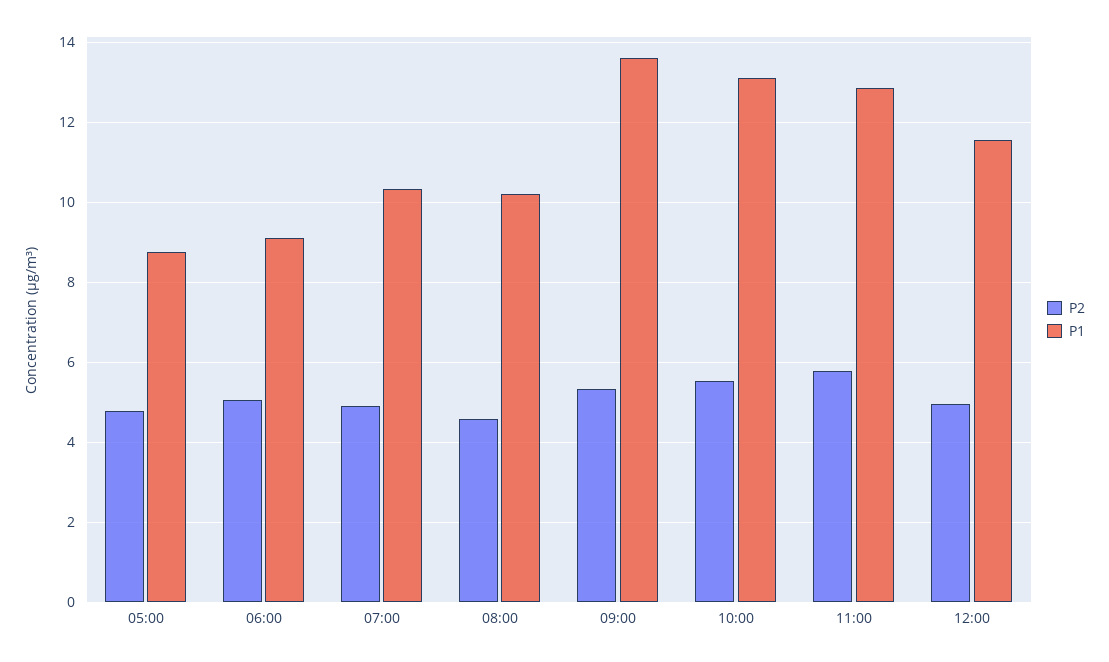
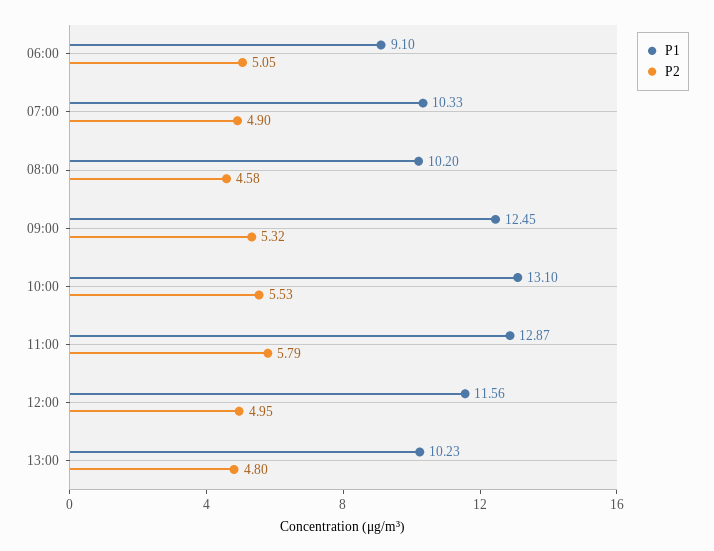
P2, 05:00: 4.8 -> none
P1, 05:00: 8.8 -> none
P1, 09:00: 13.6 -> 12.45
P1, 13:00: none -> 10.23
P2, 13:00: none -> 4.8

